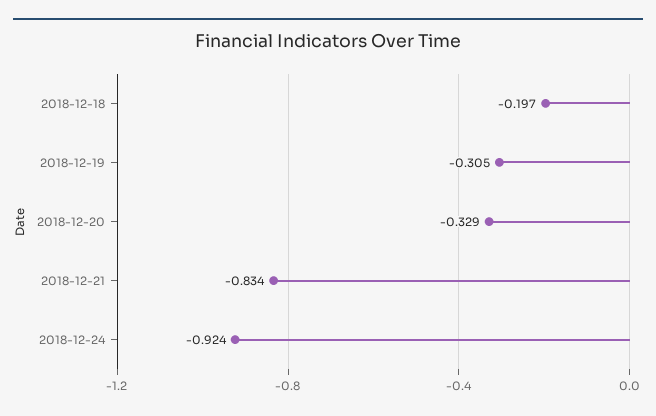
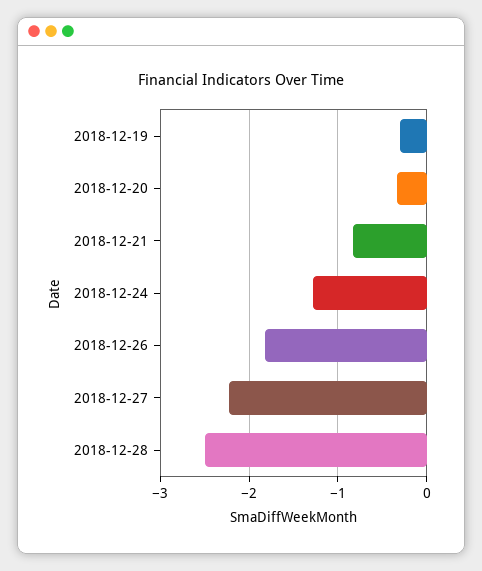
2018-12-18: -0.197 -> none
2018-12-24: -0.924 -> -1.3
2018-12-26: none -> -1.8
2018-12-27: none -> -2.2
2018-12-28: none -> -2.5

